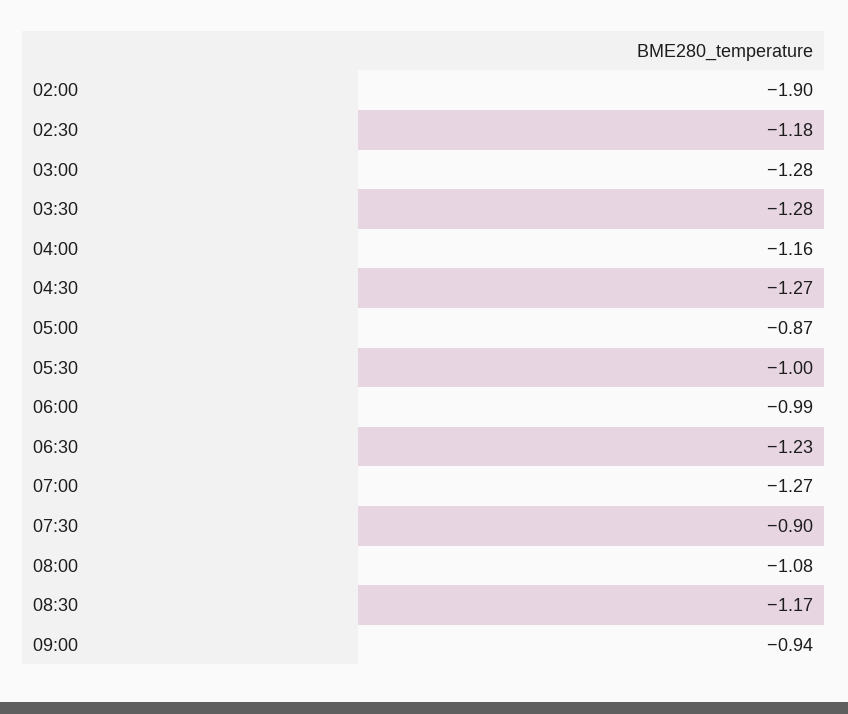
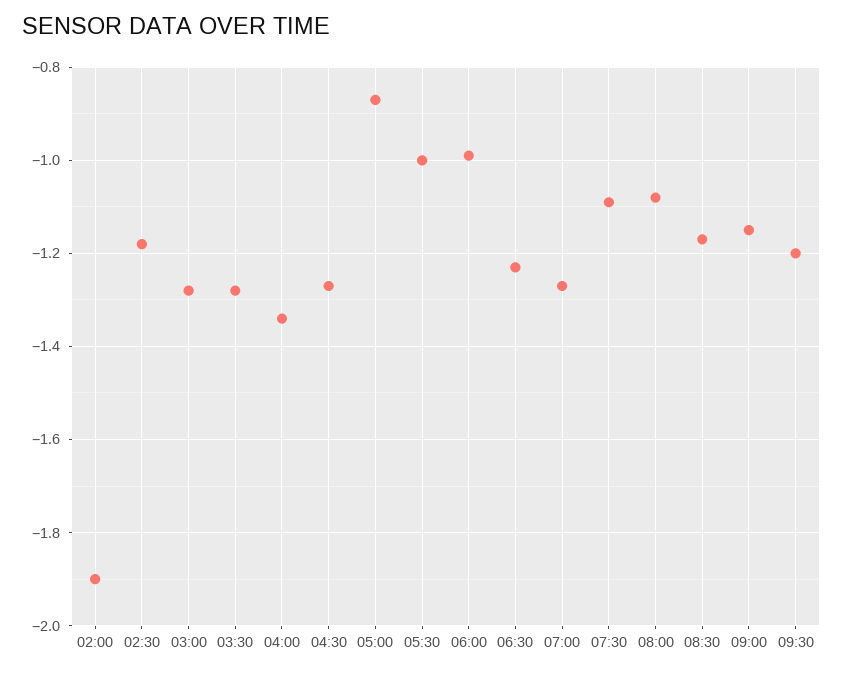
04:00: -1.16 -> -1.35
07:30: -0.9 -> -1.1
09:00: -0.94 -> -1.15
09:30: none -> -1.2

